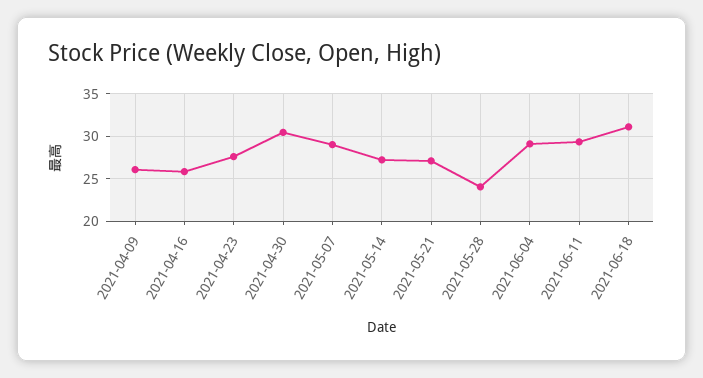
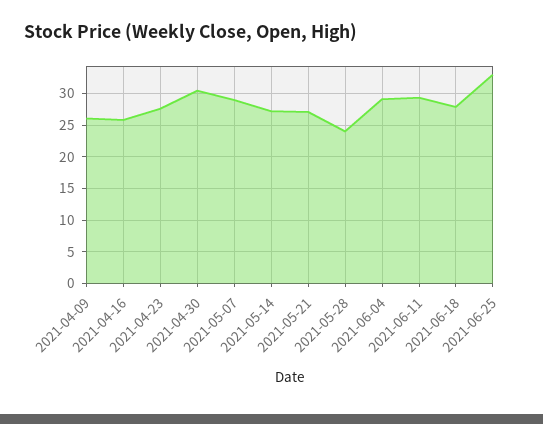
2021-06-18: 31 -> 28
2021-06-25: none -> 33

